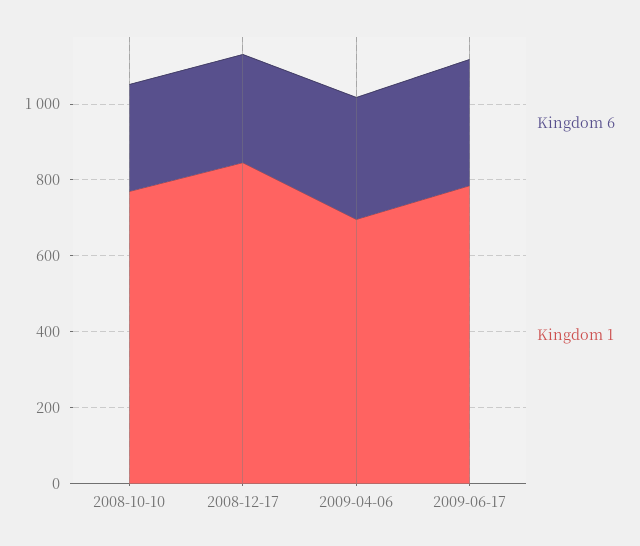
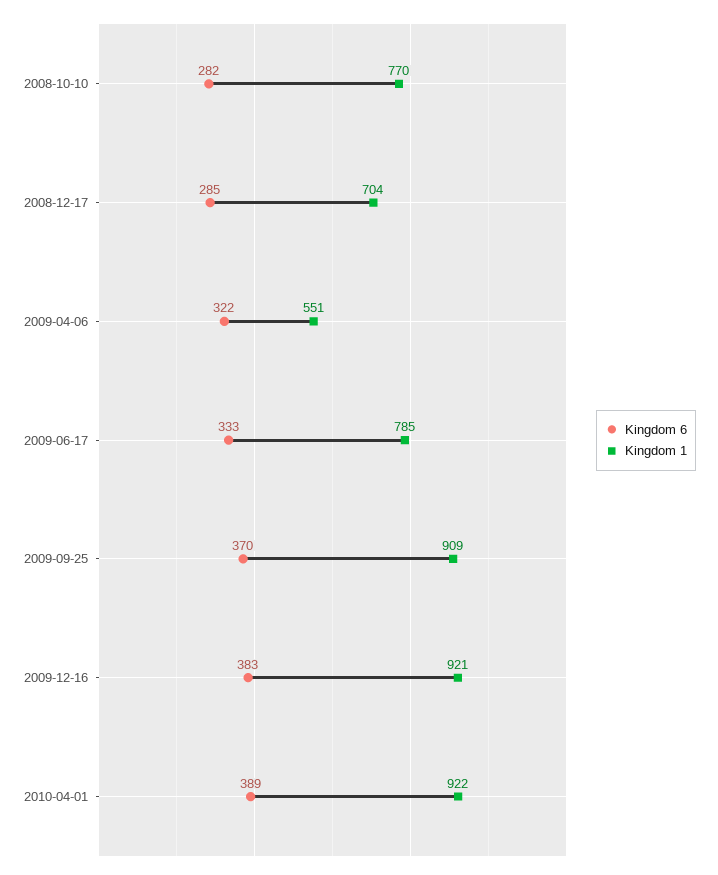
Kingdom 1, 2008-12-17: 850 -> 704
Kingdom 1, 2009-04-06: 700 -> 551
Kingdom 6, 2009-09-25: none -> 370
Kingdom 1, 2009-09-25: none -> 909
Kingdom 6, 2009-12-16: none -> 383
Kingdom 1, 2009-12-16: none -> 921
Kingdom 6, 2010-04-01: none -> 389
Kingdom 1, 2010-04-01: none -> 922

